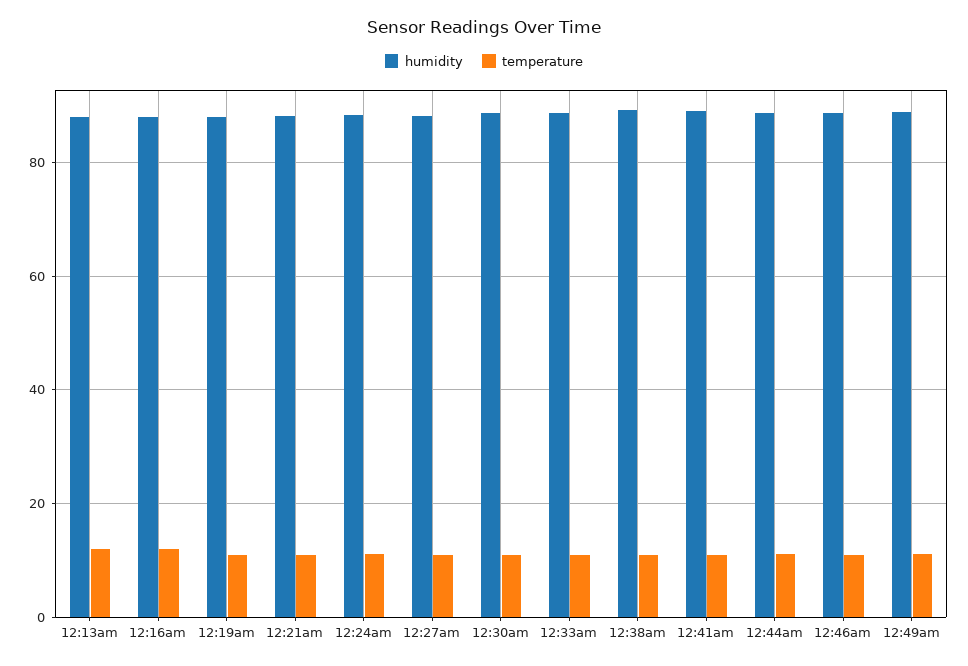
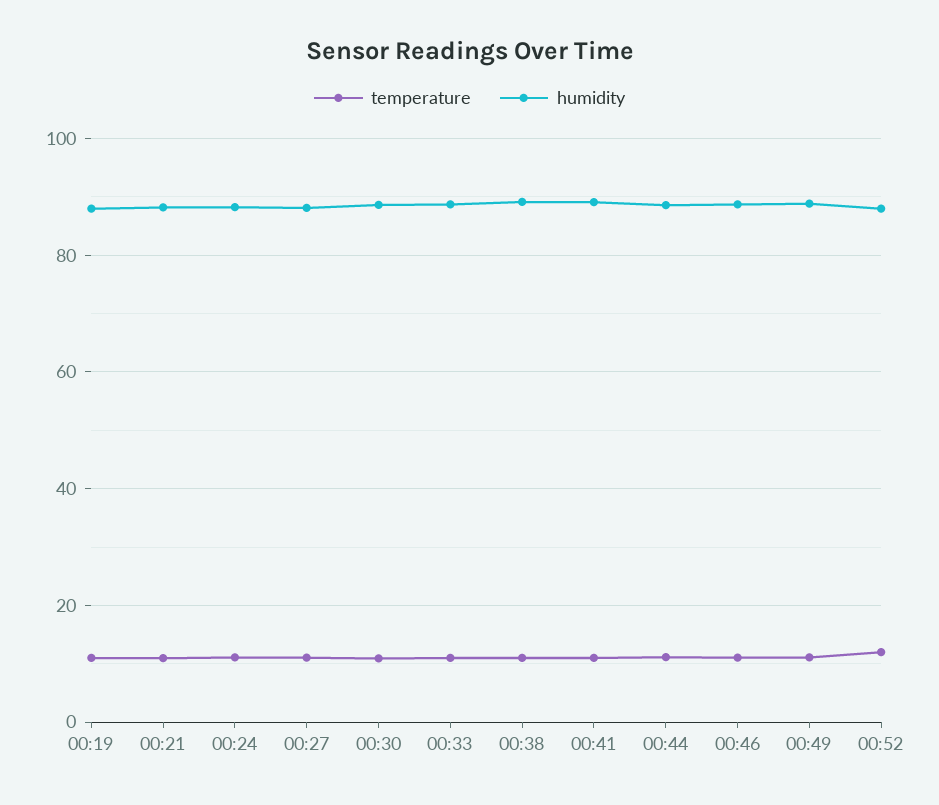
humidity, 12:13am: 88 -> none
temperature, 12:13am: 12 -> none
humidity, 12:16am: 88 -> none
temperature, 12:16am: 12 -> none
temperature, 00:52: none -> 12
humidity, 00:52: none -> 88

